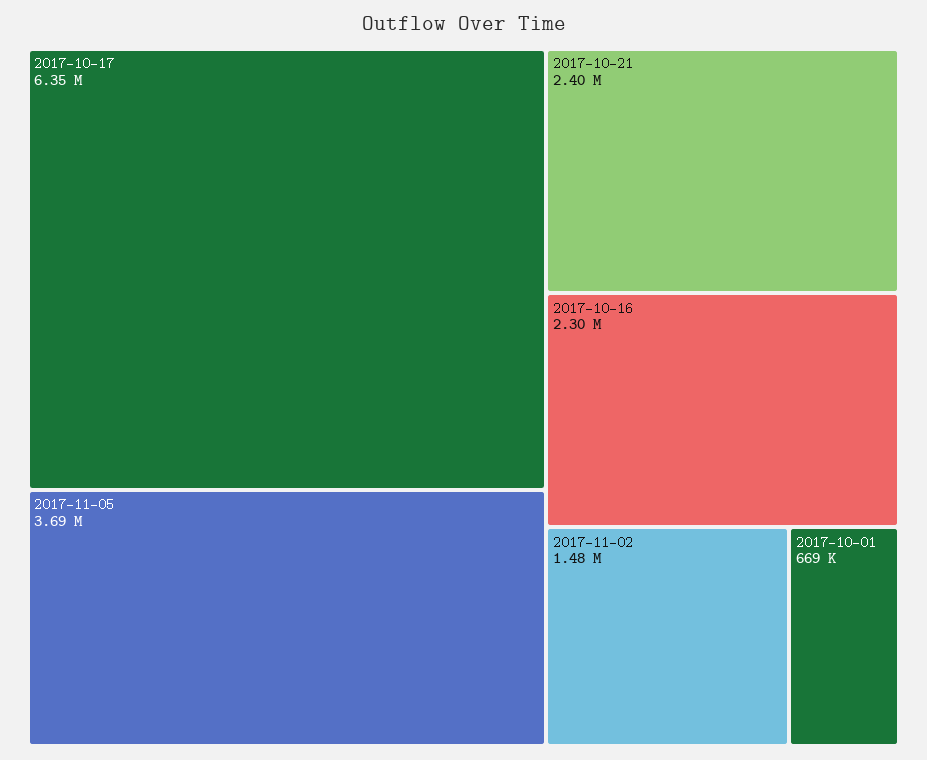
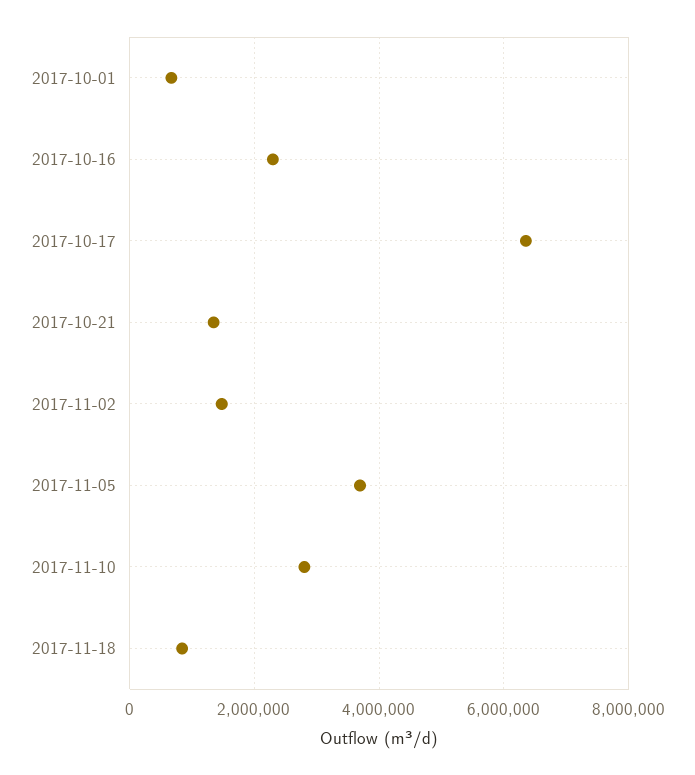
2017-10-21: 2400000 -> 1400000
2017-11-10: none -> 2800000
2017-11-18: none -> 800000

